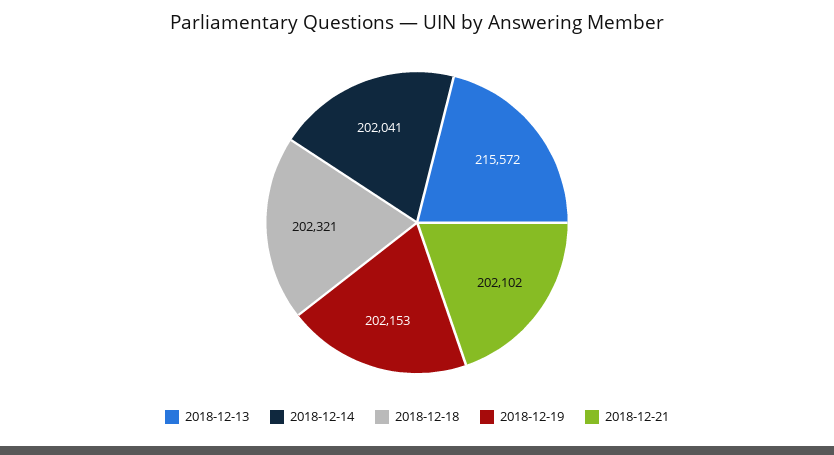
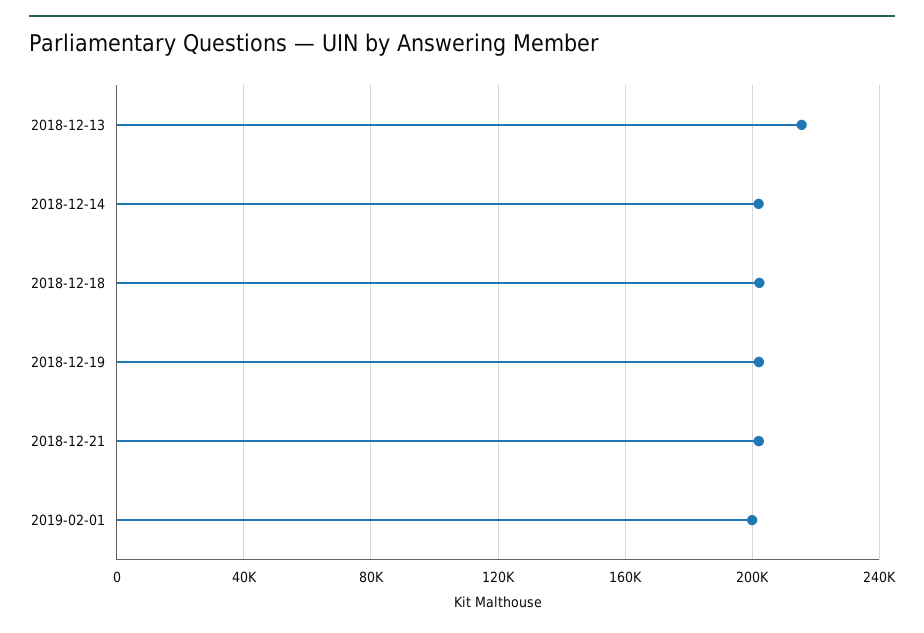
2019-02-01: none -> 200000

